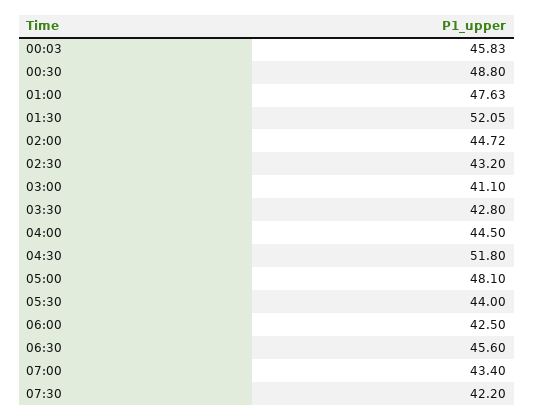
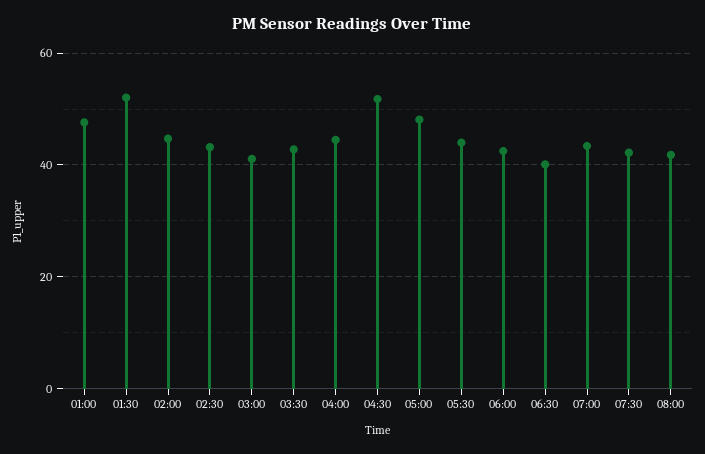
00:03: 45.83 -> none
00:30: 48.8 -> none
06:30: 45.6 -> 40
08:00: none -> 42

